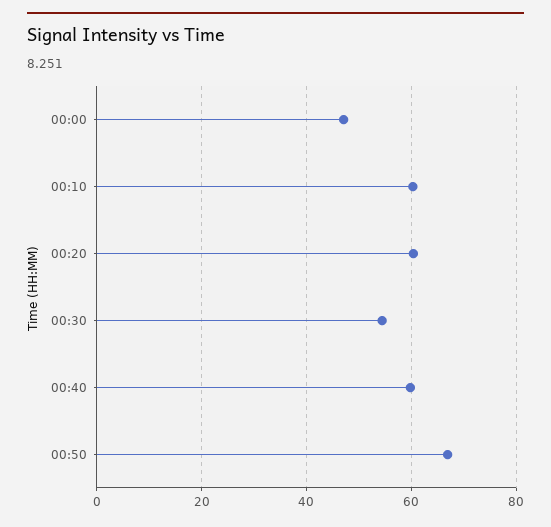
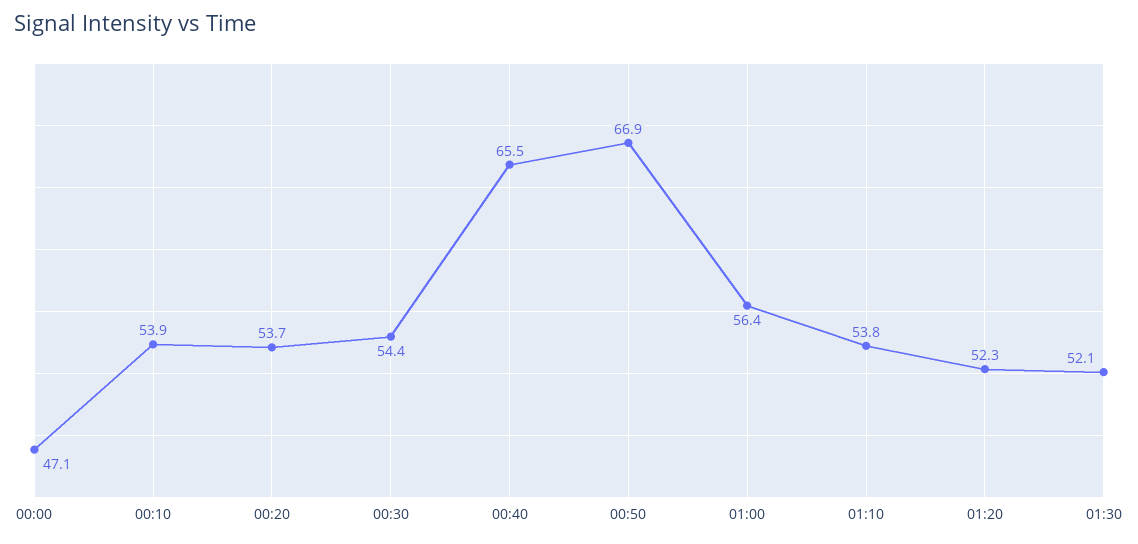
00:10: 60 -> 53.9
00:20: 60 -> 53.7
00:40: 60 -> 65.5
01:00: none -> 56.4
01:10: none -> 53.8
01:20: none -> 52.3
01:30: none -> 52.1

